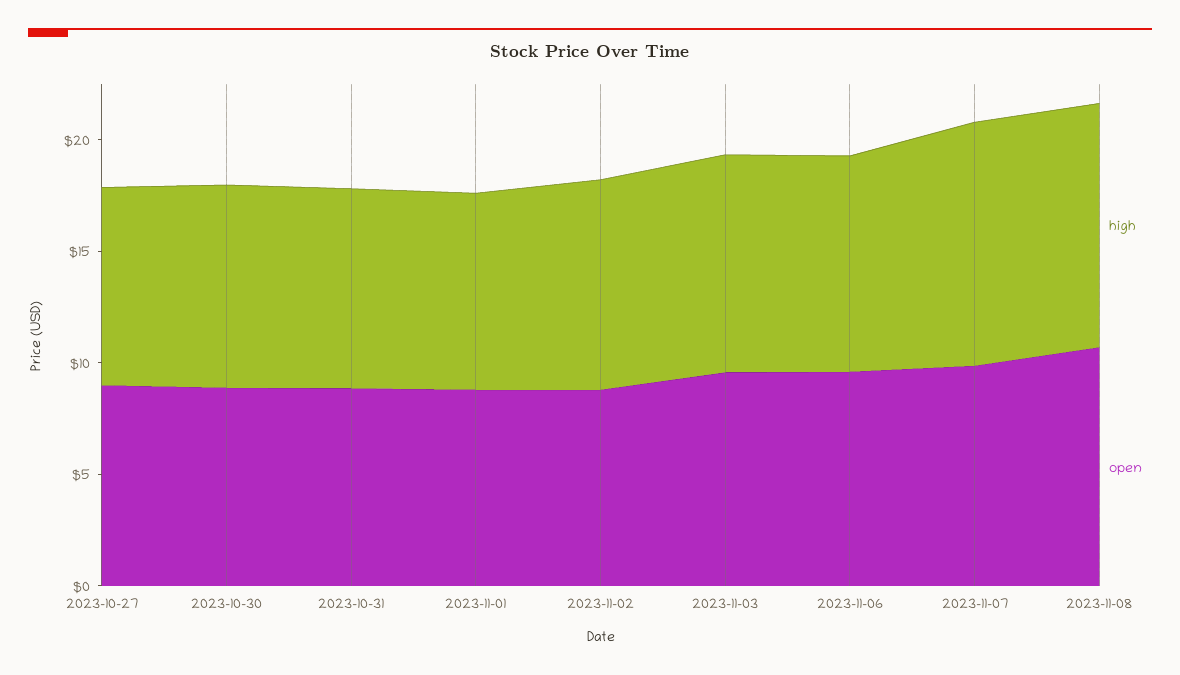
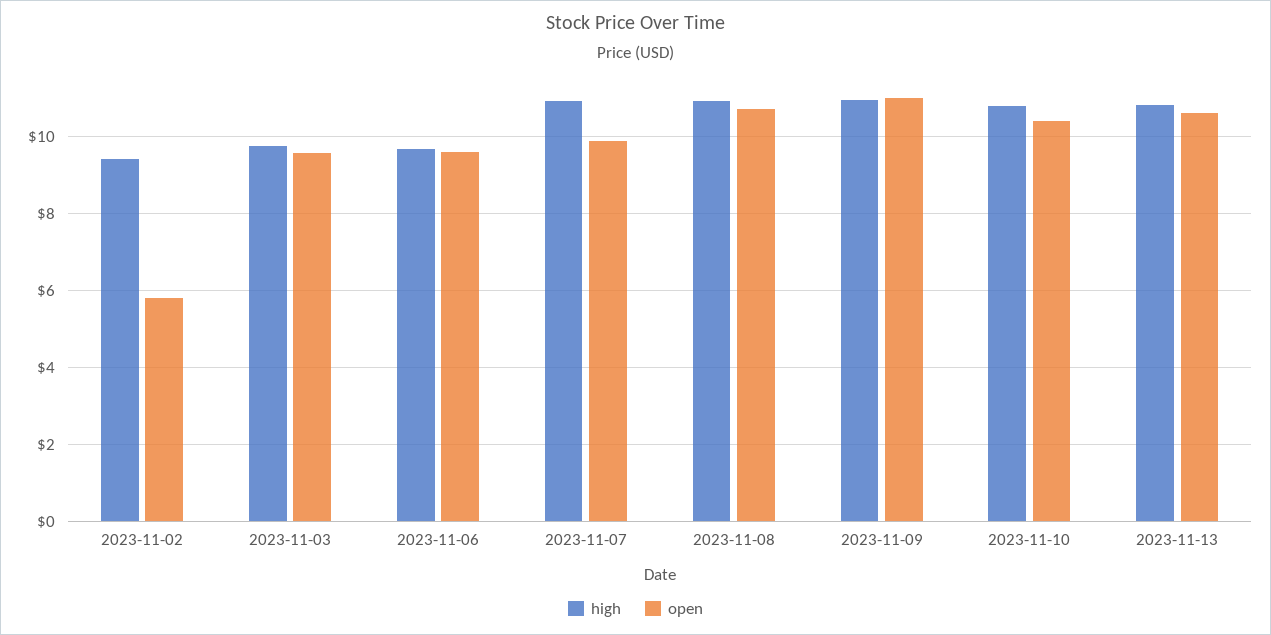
high, 2023-10-27: 9 -> none
open, 2023-10-27: 9 -> none
high, 2023-10-30: 9 -> none
open, 2023-10-30: 9 -> none
high, 2023-10-31: 9 -> none
open, 2023-10-31: 9 -> none
high, 2023-11-01: 9 -> none
open, 2023-11-01: 9 -> none
open, 2023-11-02: 9 -> 5.8
high, 2023-11-09: none -> 11
open, 2023-11-09: none -> 11
high, 2023-11-10: none -> 10.8
open, 2023-11-10: none -> 10.4
high, 2023-11-13: none -> 10.8
open, 2023-11-13: none -> 10.6

